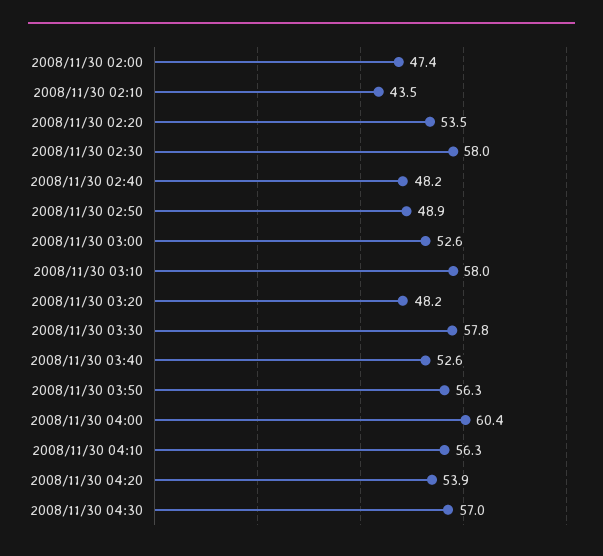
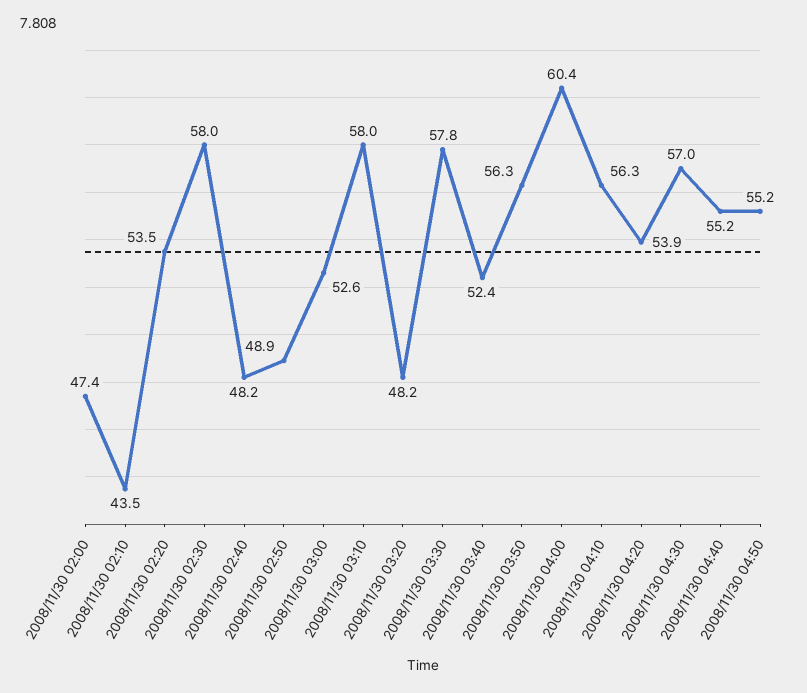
2008/11/30 03:40: 52.6 -> 52.4
2008/11/30 04:40: none -> 55.2
2008/11/30 04:50: none -> 55.2

